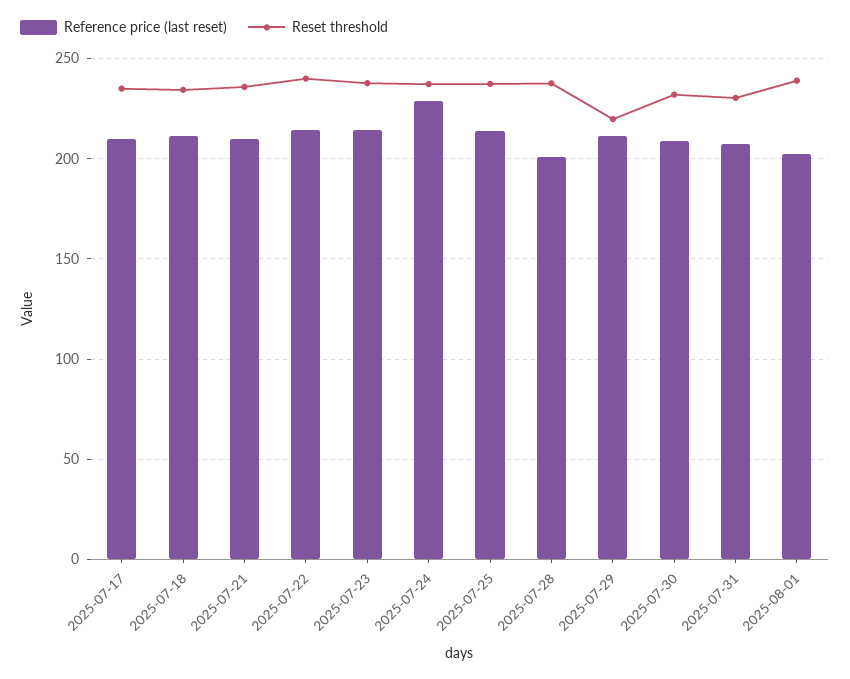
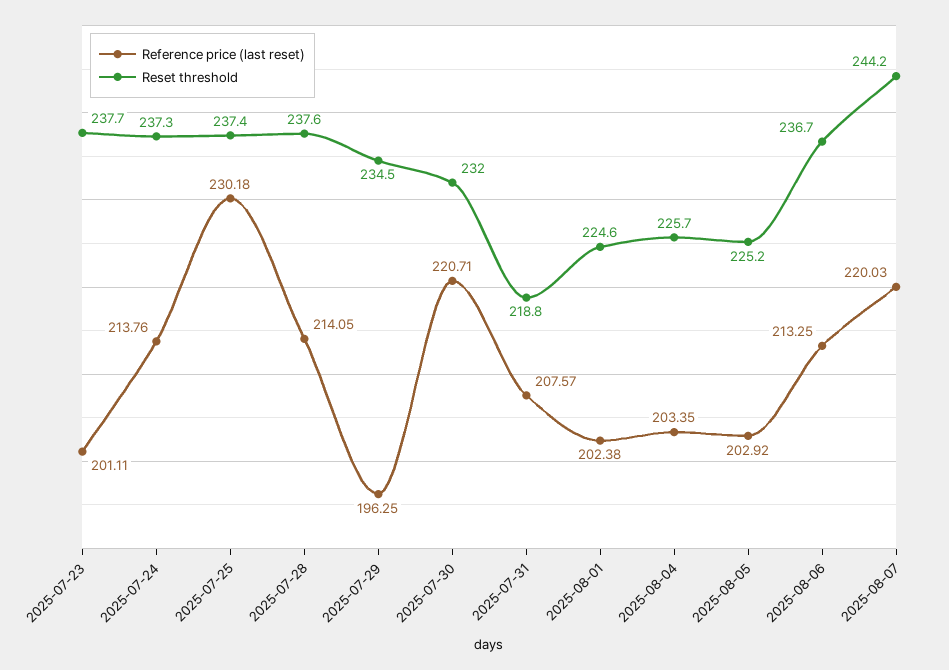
Reference price (last reset), 2025-07-17: 210 -> none
Reset threshold, 2025-07-17: 235 -> none
Reference price (last reset), 2025-07-18: 210 -> none
Reset threshold, 2025-07-18: 235 -> none
Reference price (last reset), 2025-07-21: 210 -> none
Reset threshold, 2025-07-21: 235 -> none
Reference price (last reset), 2025-07-22: 215 -> none
Reset threshold, 2025-07-22: 240 -> none
Reference price (last reset), 2025-07-23: 215 -> 201.11
Reference price (last reset), 2025-07-24: 230 -> 213.76
Reference price (last reset), 2025-07-25: 215 -> 230.18
Reference price (last reset), 2025-07-28: 200 -> 214.05
Reference price (last reset), 2025-07-29: 210 -> 196.25
Reset threshold, 2025-07-29: 220 -> 234.5
Reference price (last reset), 2025-07-30: 210 -> 220.71
Reset threshold, 2025-07-31: 230 -> 218.8
Reset threshold, 2025-08-01: 240 -> 224.6
Reference price (last reset), 2025-08-04: none -> 203.35
Reset threshold, 2025-08-04: none -> 225.7
Reference price (last reset), 2025-08-05: none -> 202.92
Reset threshold, 2025-08-05: none -> 225.2
Reference price (last reset), 2025-08-06: none -> 213.25
Reset threshold, 2025-08-06: none -> 236.7
Reference price (last reset), 2025-08-07: none -> 220.03
Reset threshold, 2025-08-07: none -> 244.2

